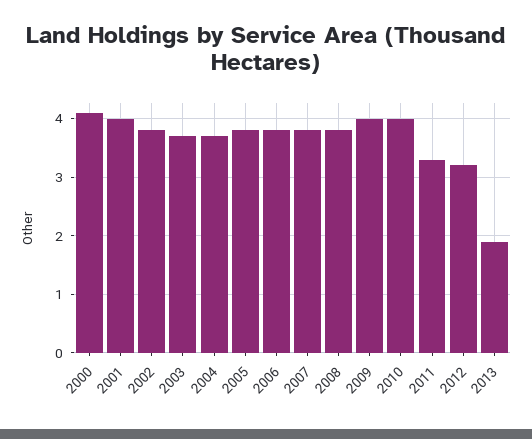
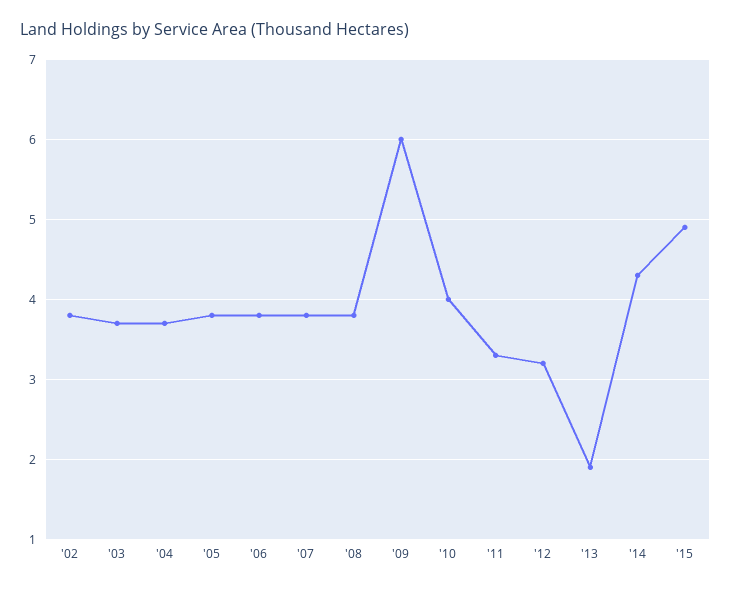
2000: 4 -> none
2001: 4 -> none
2009: 4 -> 6
'14: none -> 4.3
'15: none -> 4.9

